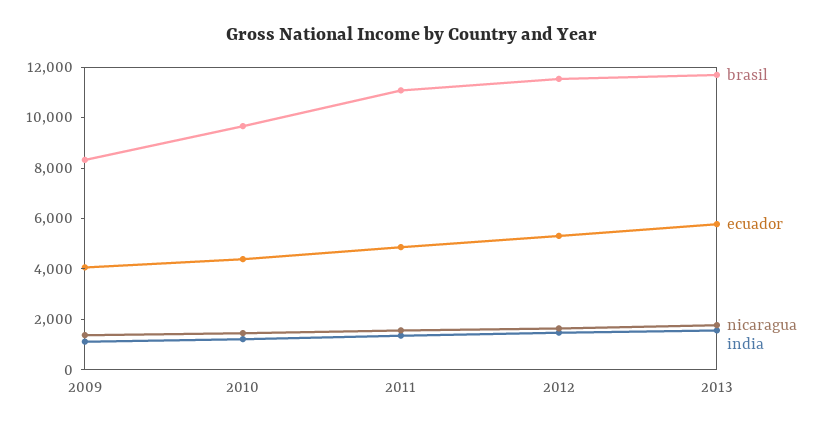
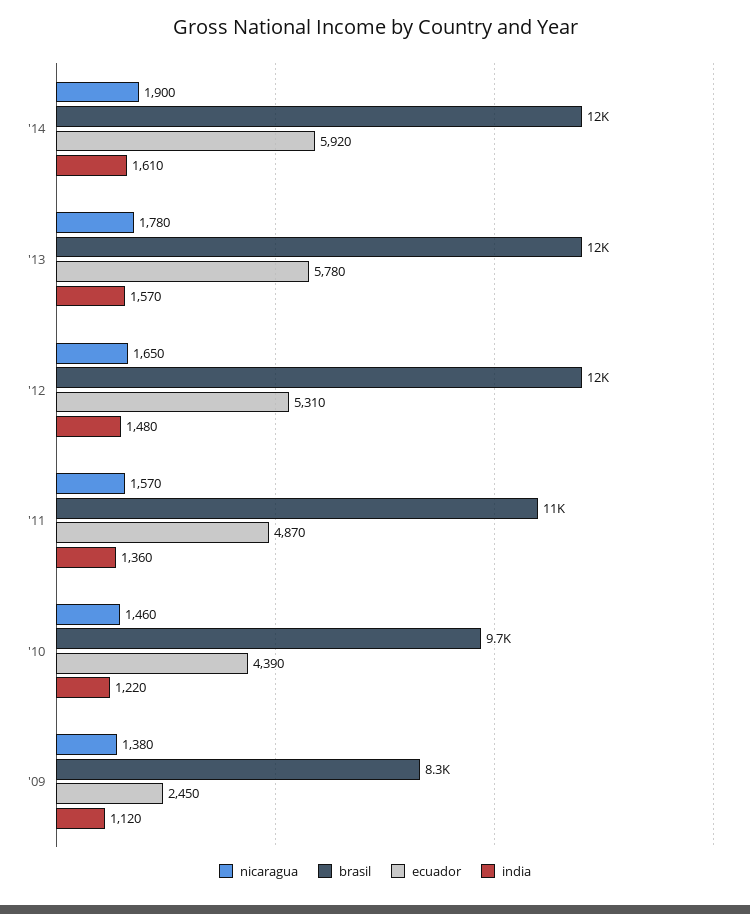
ecuador, 2009: 4000 -> 2450
nicaragua, '14: none -> 1900
brasil, '14: none -> 12000
ecuador, '14: none -> 5920
india, '14: none -> 1610

